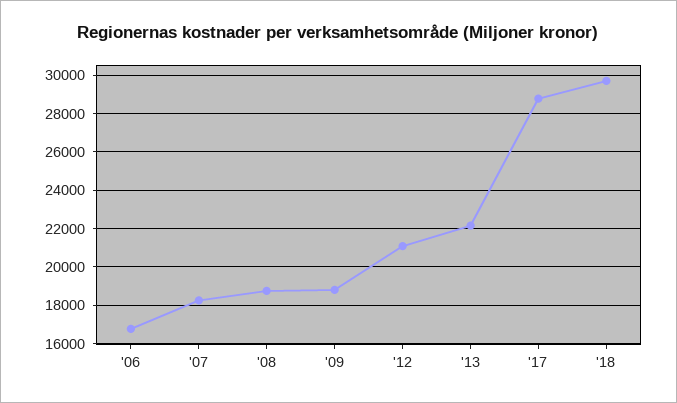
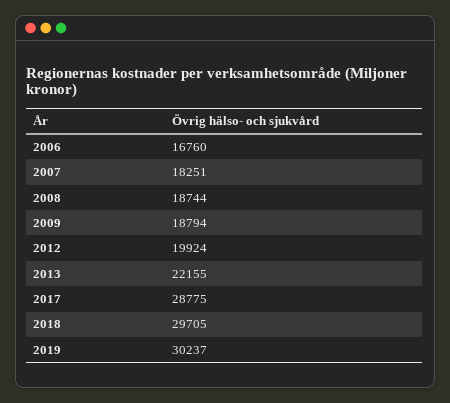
'12: 21000 -> 19924
2019: none -> 30237

